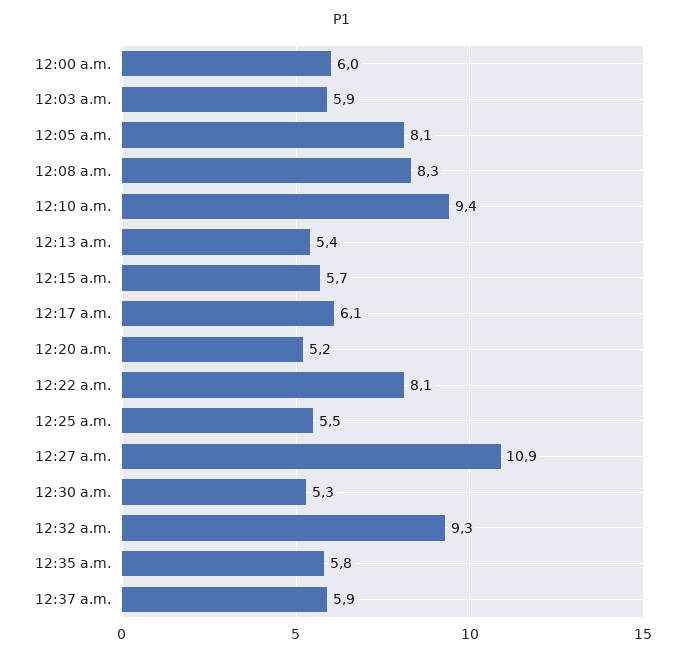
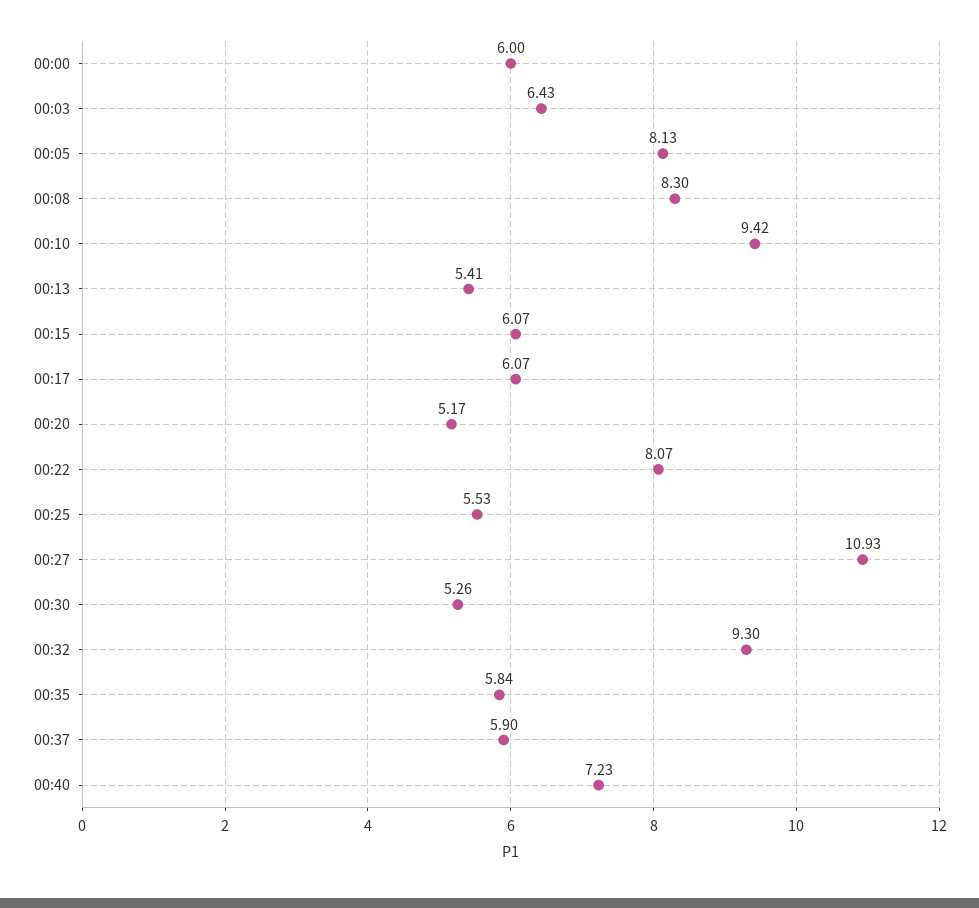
12:03 a.m.: 5.9 -> 6.43
12:15 a.m.: 5.7 -> 6.07
00:40: none -> 7.23

